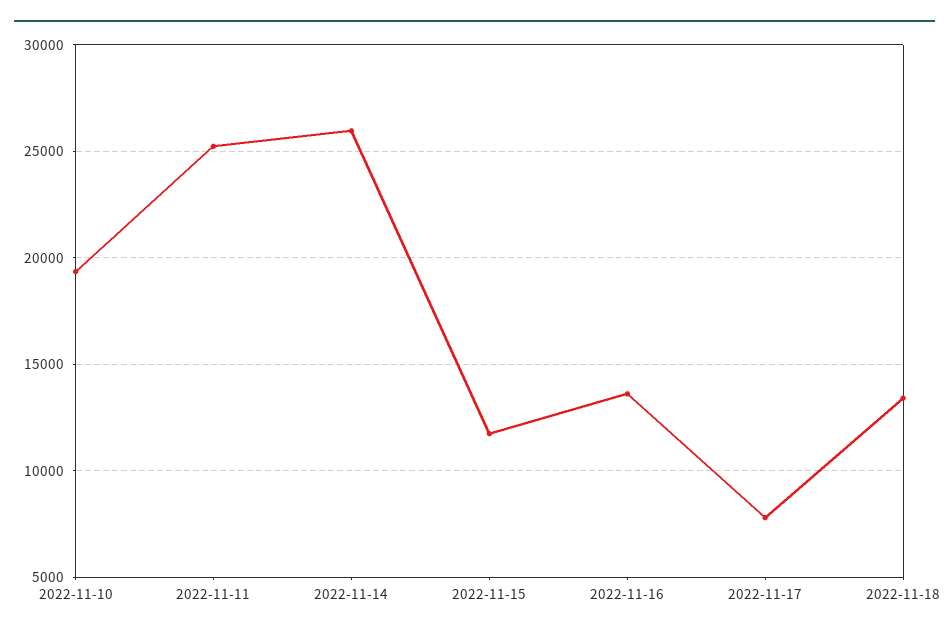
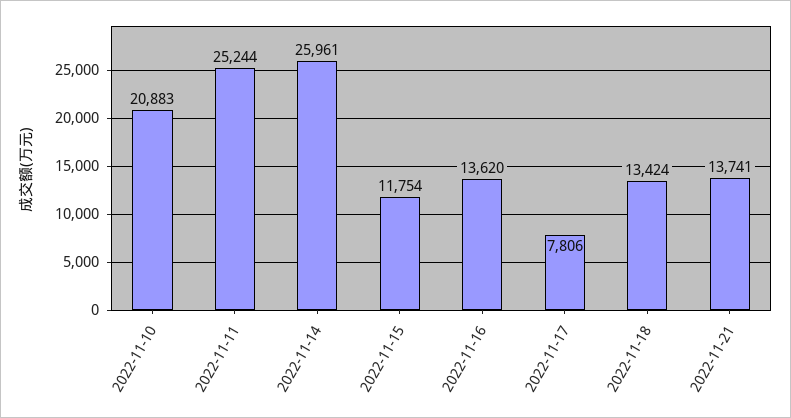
2022-11-10: 19500 -> 20883
2022-11-21: none -> 13741

